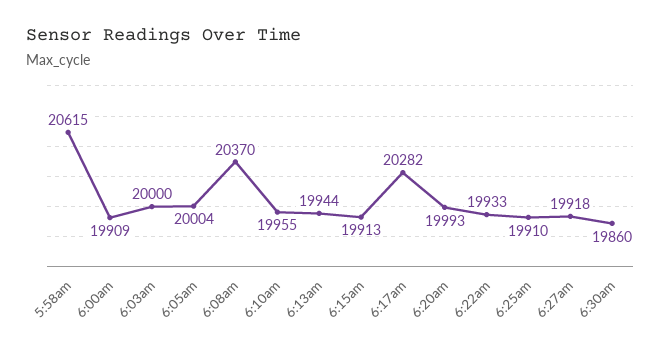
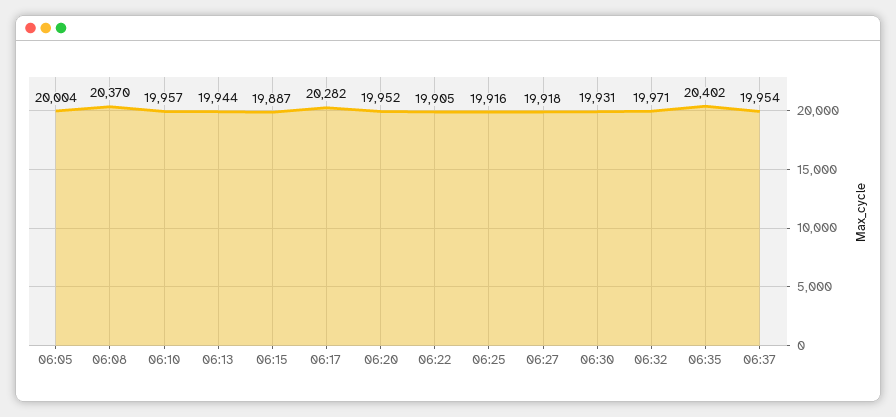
5:58am: 20615 -> none
6:00am: 19909 -> none
6:03am: 20000 -> none
6:10am: 19955 -> 19957
6:15am: 19913 -> 19887
6:20am: 19993 -> 19952
6:22am: 19933 -> 19905
6:25am: 19910 -> 19916
6:30am: 19860 -> 19931
06:32: none -> 19971
06:35: none -> 20402
06:37: none -> 19954

